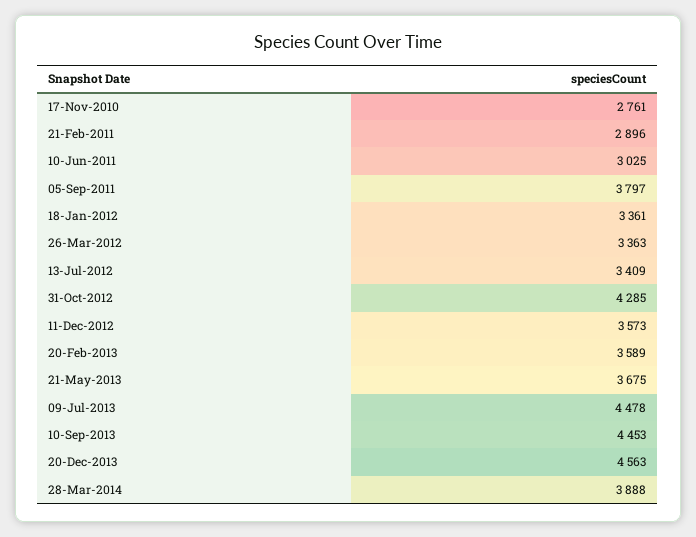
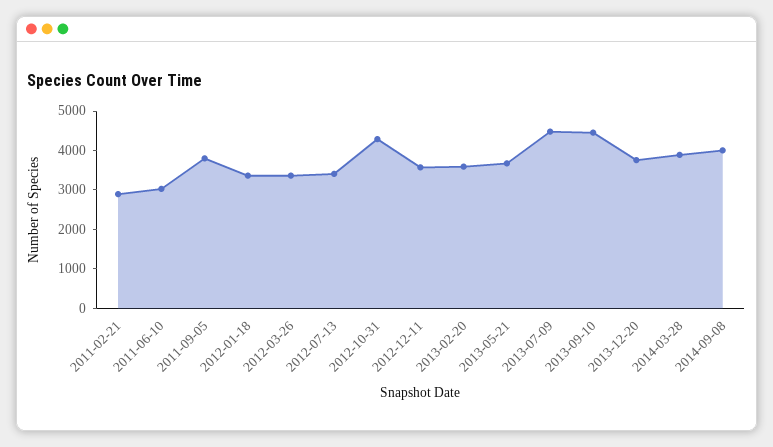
17-Nov-2010: 2761 -> none
20-Dec-2013: 4563 -> 3750
2014-09-08: none -> 4000

